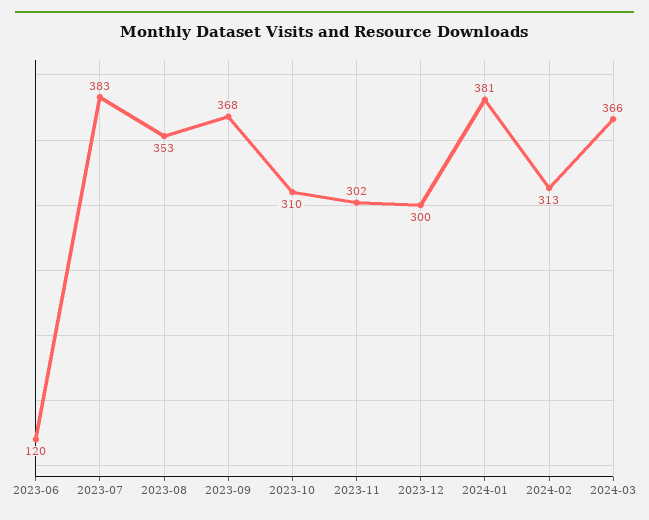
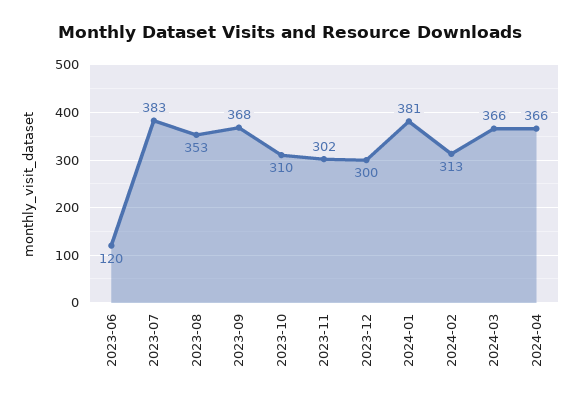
2024-04: none -> 366

